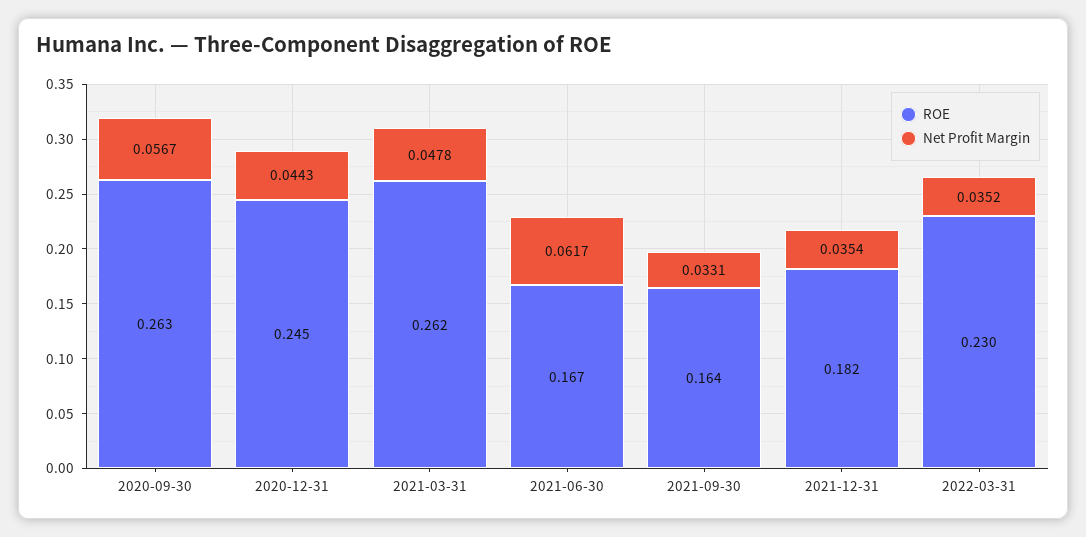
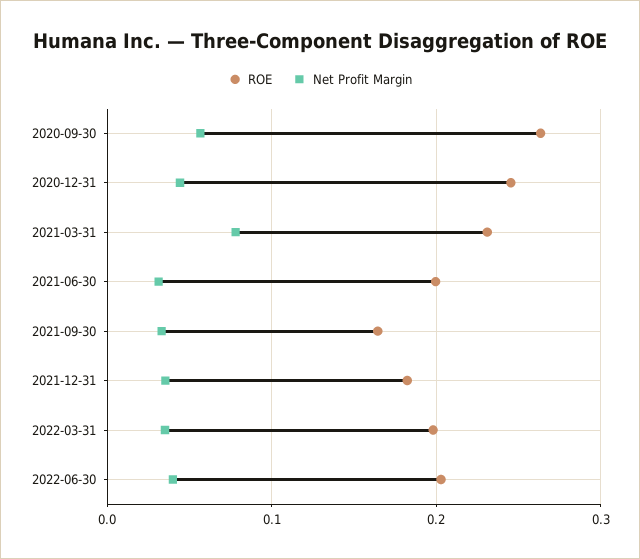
ROE, 2021-03-31: 0.262 -> 0.23
Net Profit Margin, 2021-03-31: 0.0478 -> 0.08
ROE, 2021-06-30: 0.167 -> 0.2
Net Profit Margin, 2021-06-30: 0.0617 -> 0.03
ROE, 2022-03-31: 0.23 -> 0.2
ROE, 2022-06-30: none -> 0.2
Net Profit Margin, 2022-06-30: none -> 0.04

